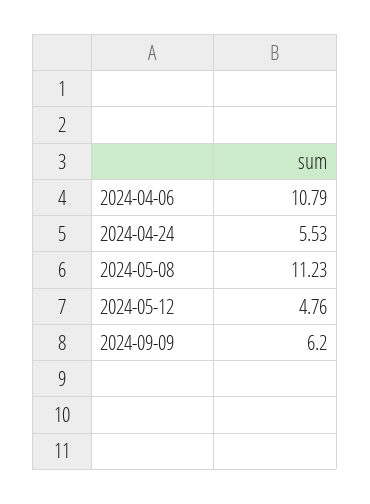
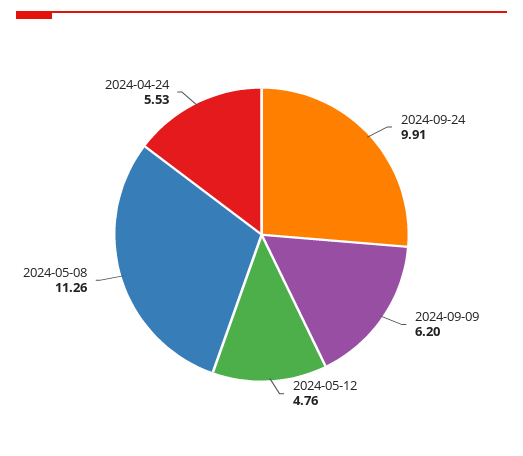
2024-04-06: 10.79 -> none
2024-05-08: 11.23 -> 11.26
2024-09-24: none -> 9.91

